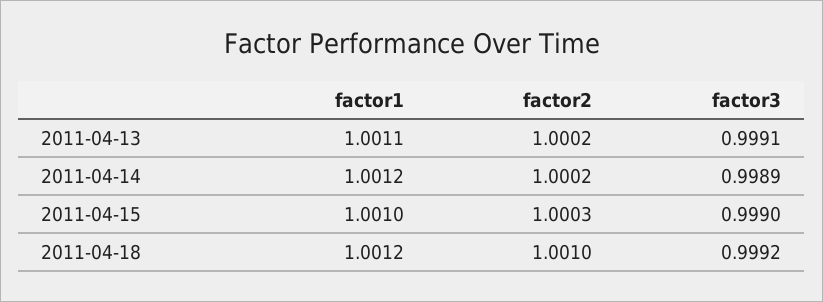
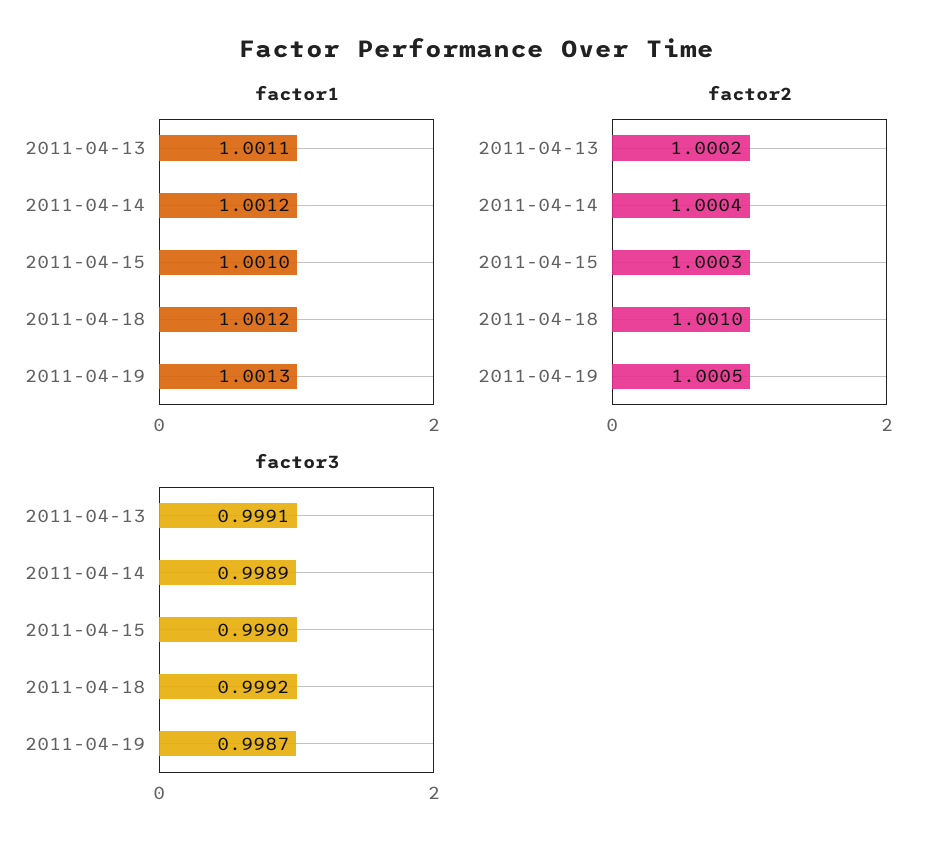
factor2, 2011-04-14: 1.0002 -> 1.0004
factor1, 2011-04-19: none -> 1.0013
factor2, 2011-04-19: none -> 1.0005
factor3, 2011-04-19: none -> 0.9987

